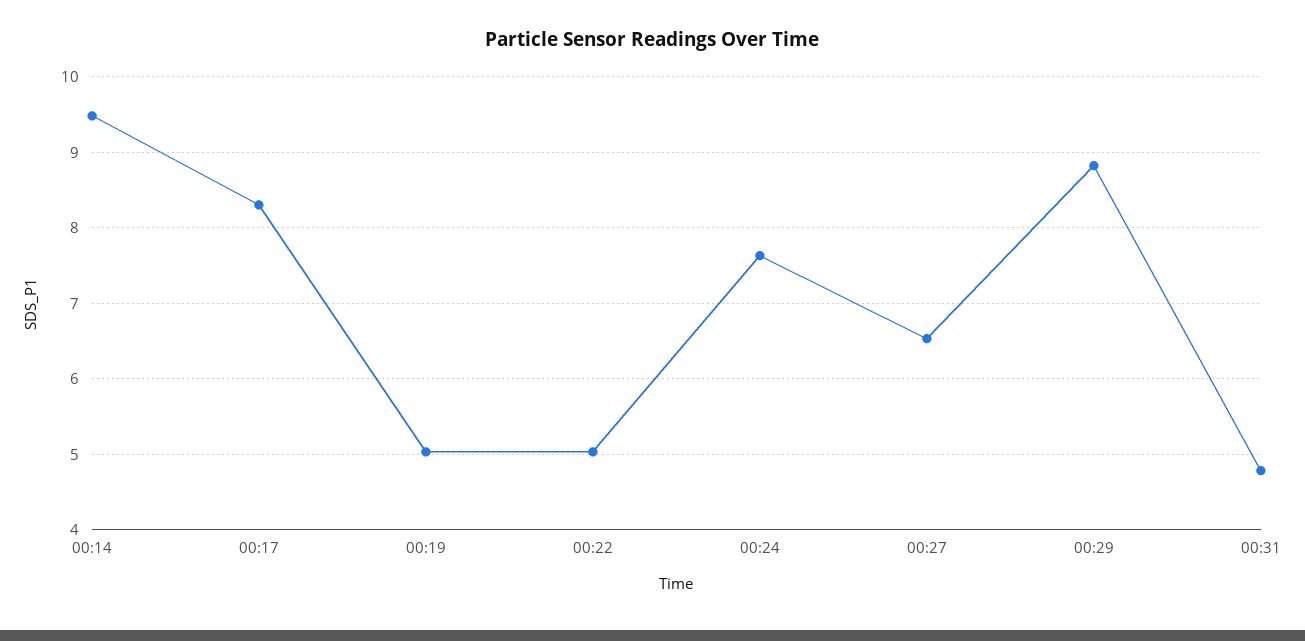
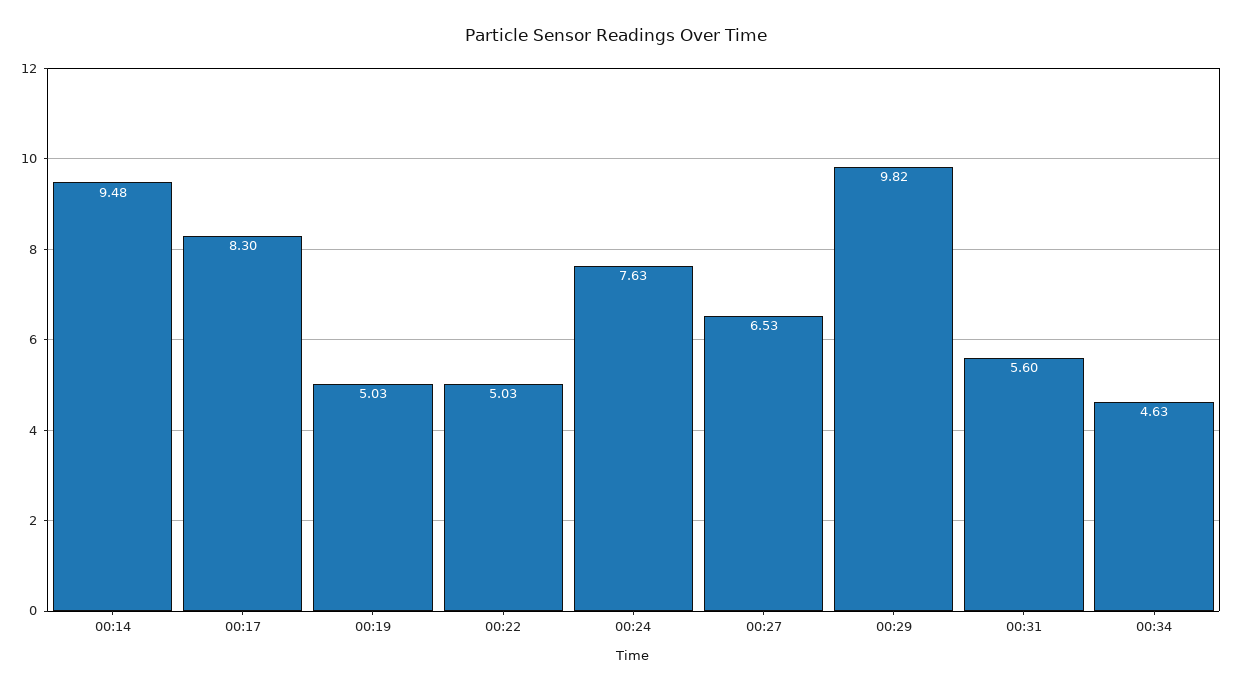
00:29: 8.8 -> 9.82
00:31: 4.8 -> 5.6
00:34: none -> 4.63

